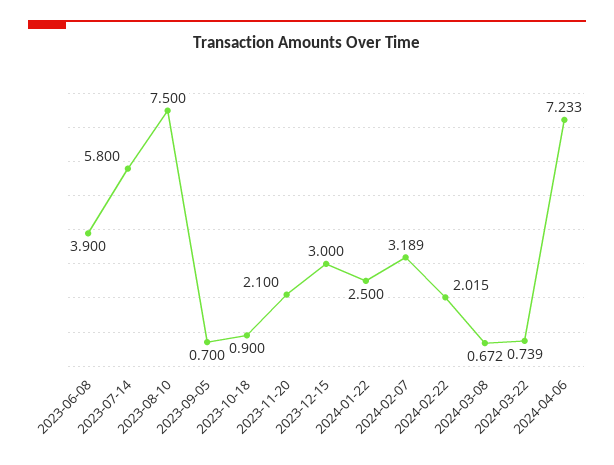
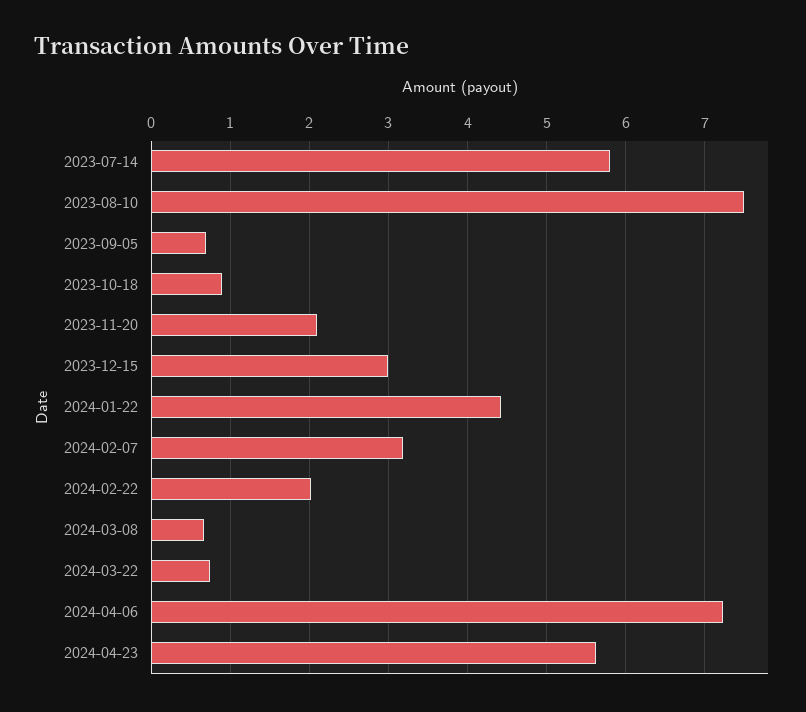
2023-06-08: 3.9 -> none
2024-01-22: 2.5 -> 4.4
2024-04-23: none -> 5.6

